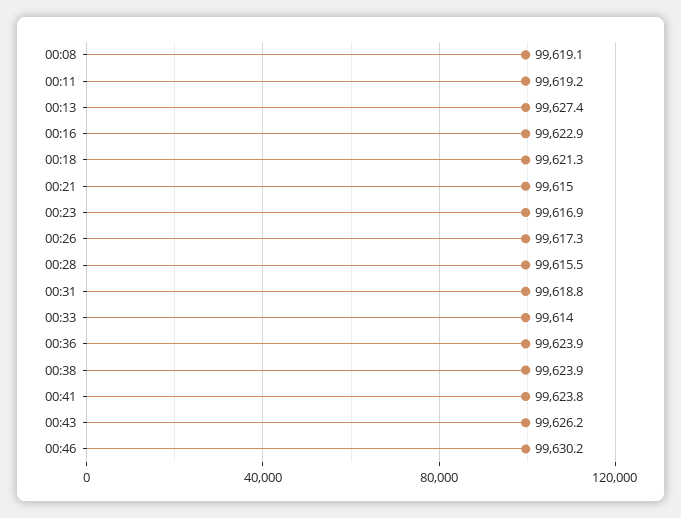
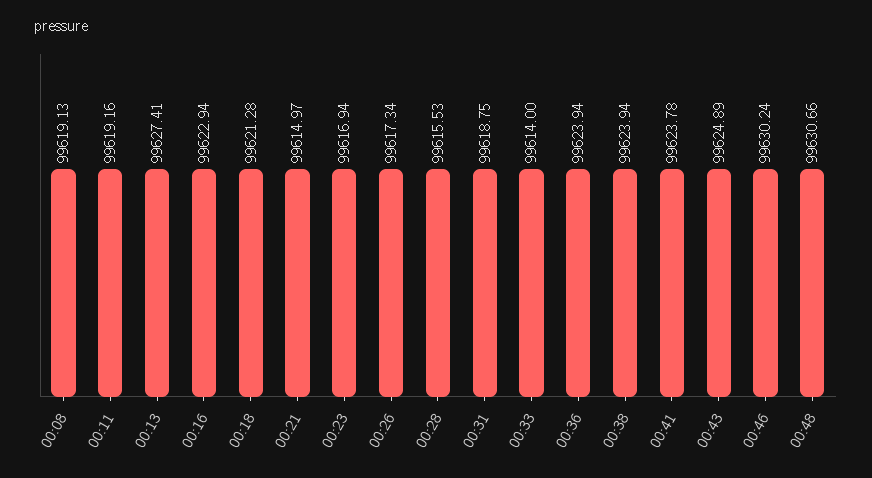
00:43: 99626.2 -> 99624.89
00:48: none -> 99630.66

